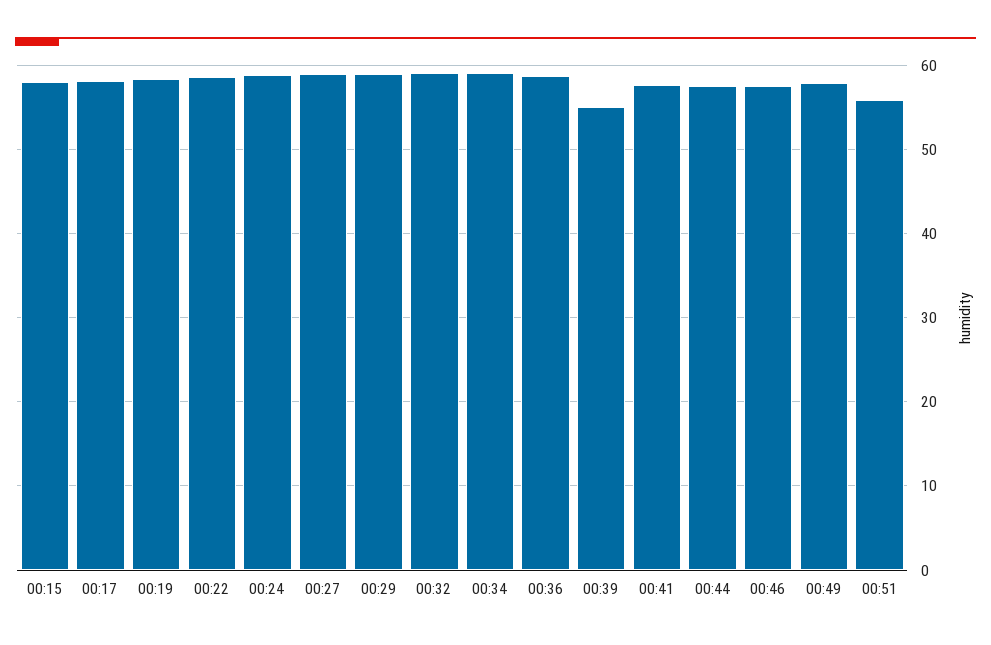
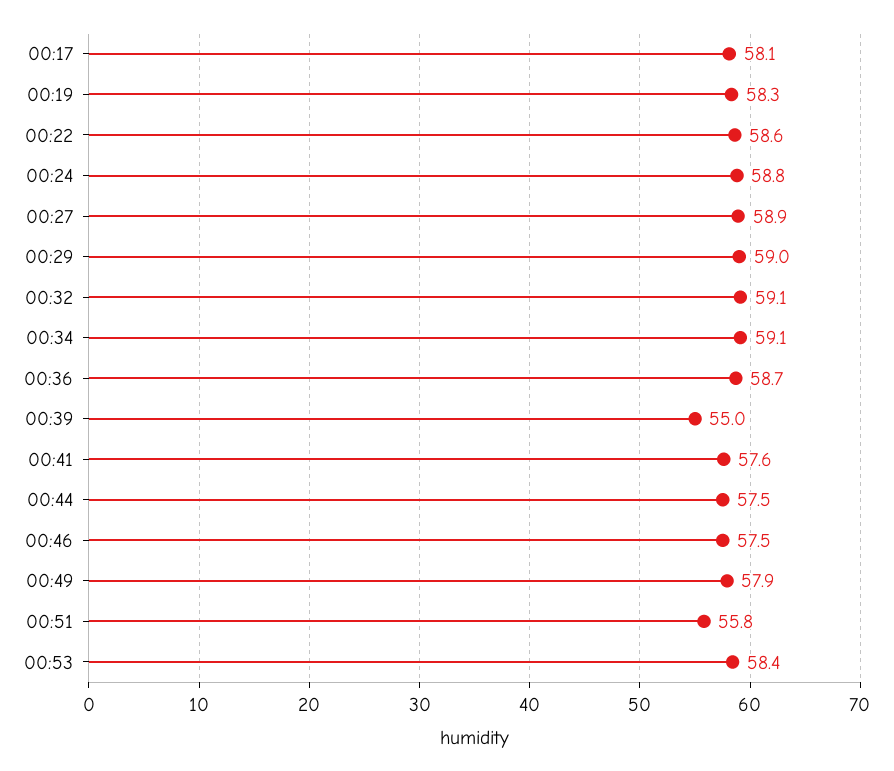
00:15: 58 -> none
00:53: none -> 58.4

